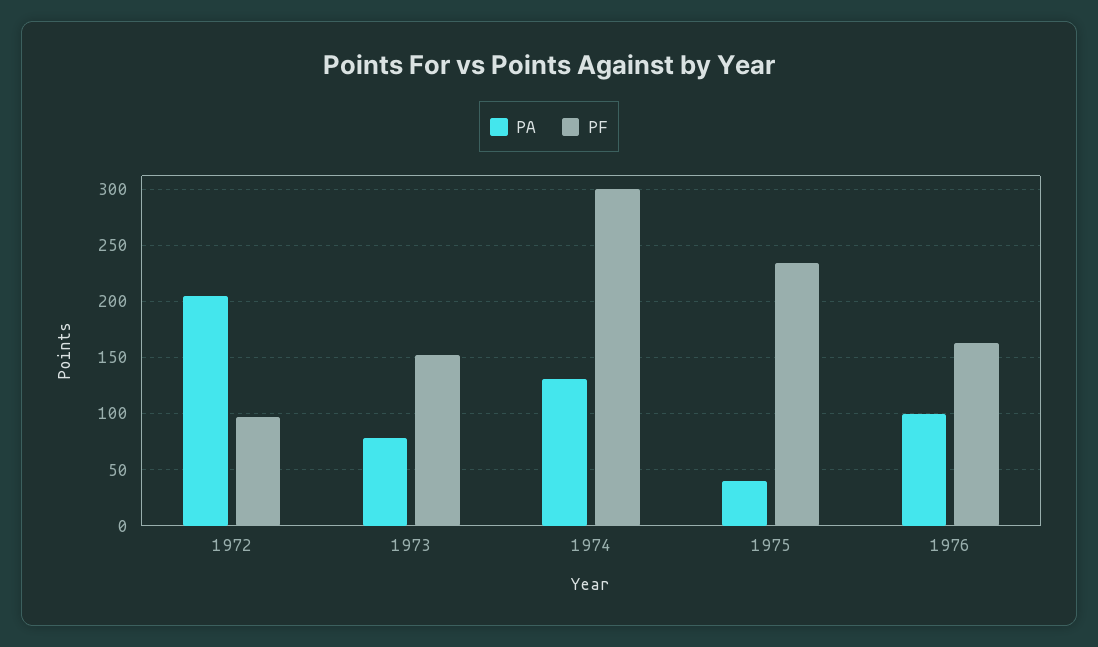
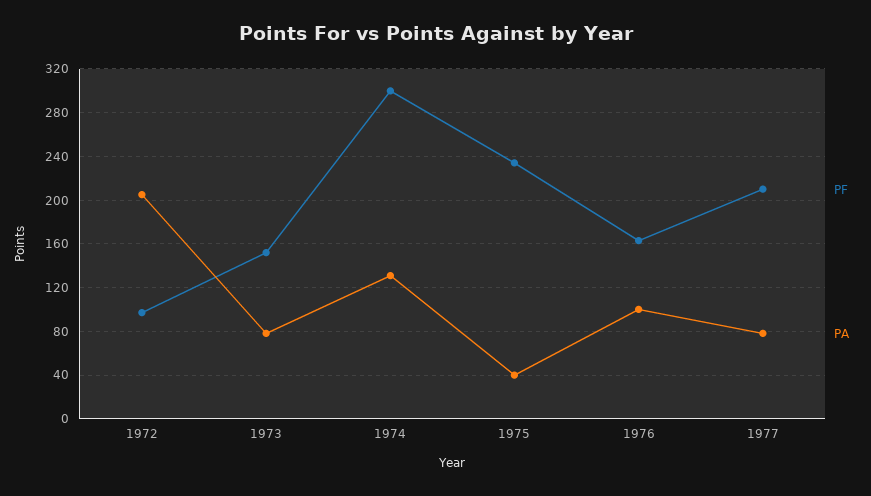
PF, 1977: none -> 210
PA, 1977: none -> 80

